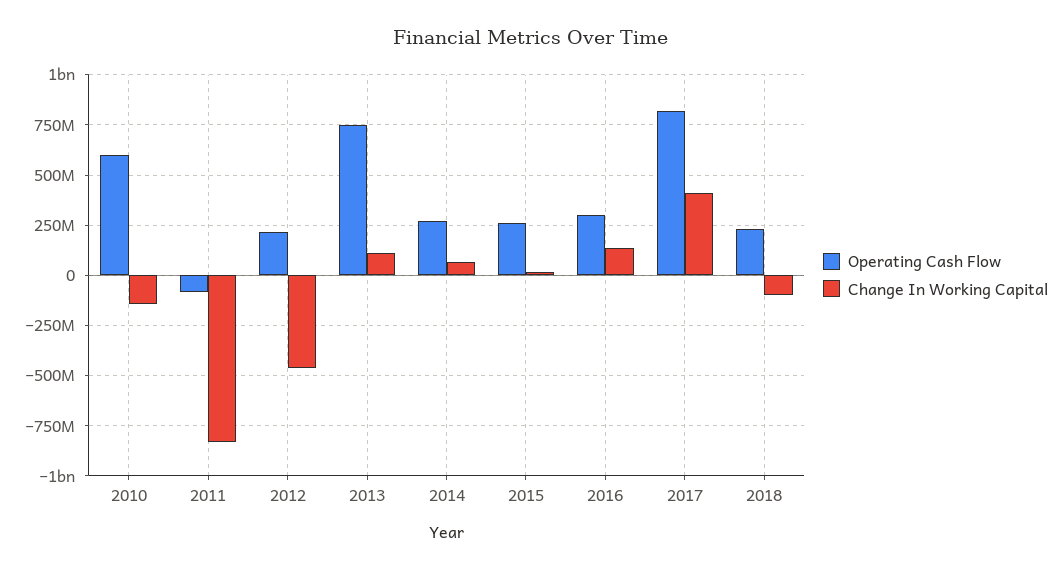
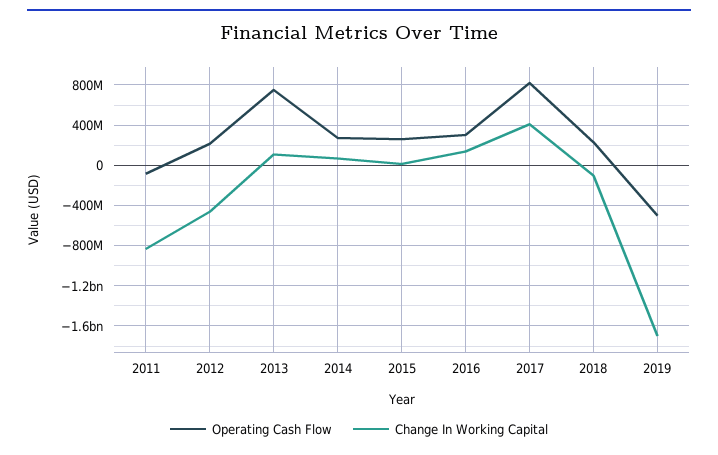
Operating Cash Flow, 2010: 600000000 -> none
Change In Working Capital, 2010: -150000000 -> none
Operating Cash Flow, 2019: none -> -500000000
Change In Working Capital, 2019: none -> -1700000000

